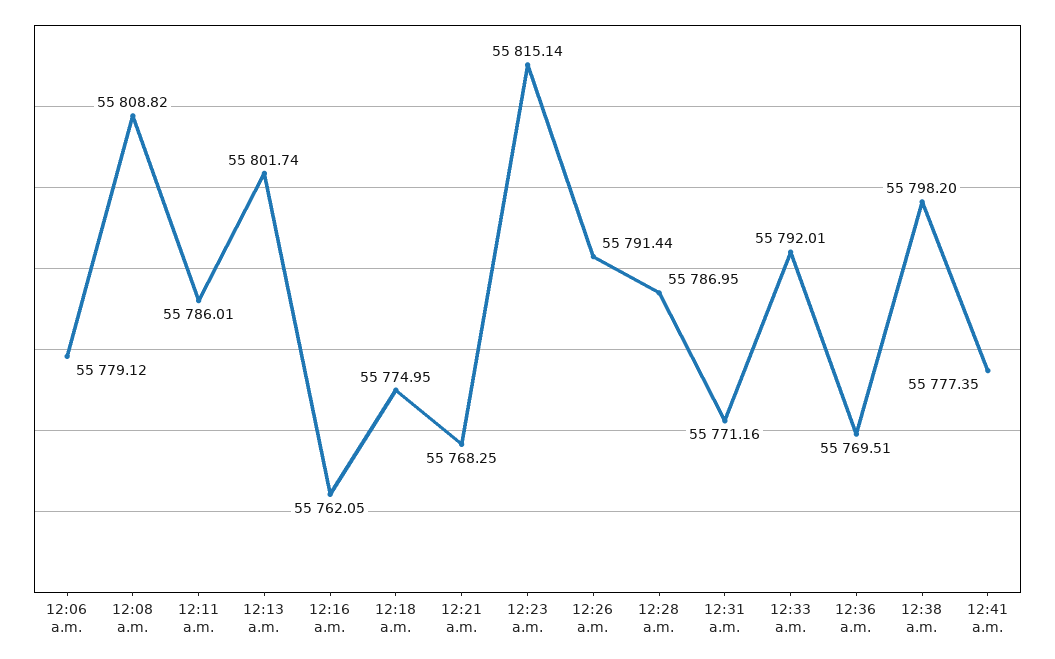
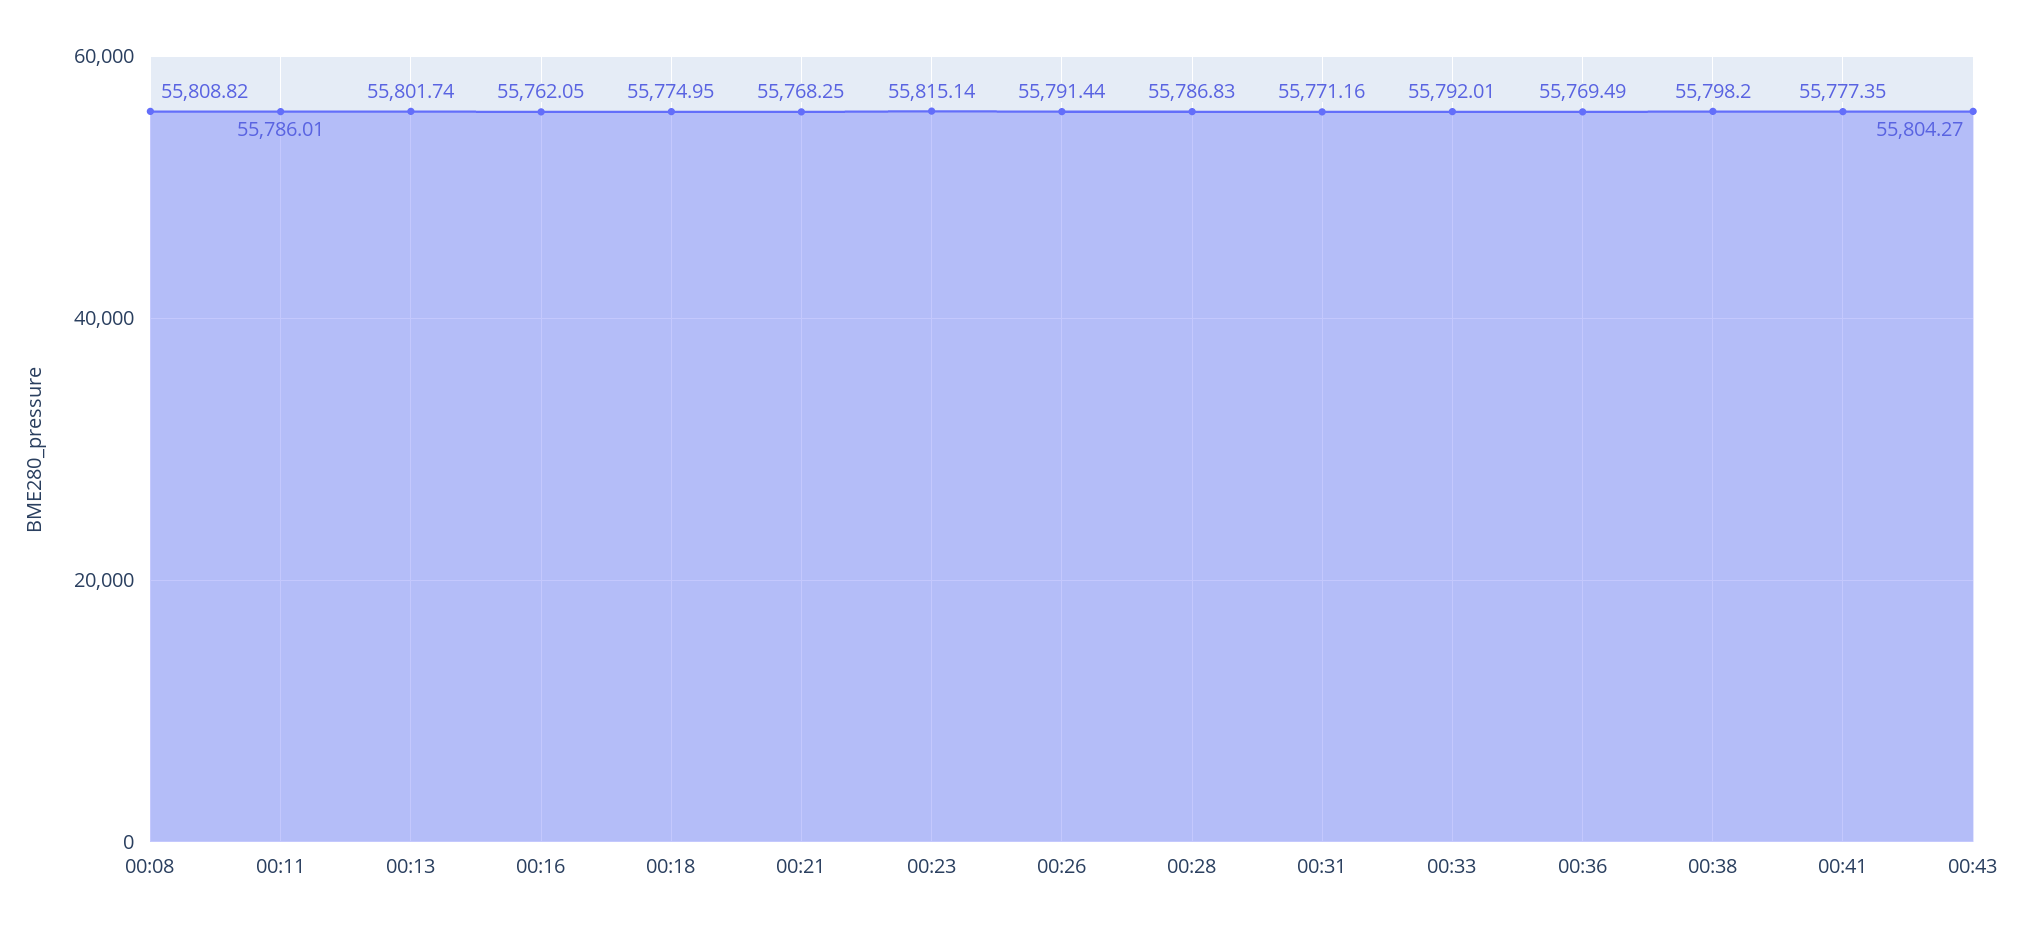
12:06 a.m.: 55779.12 -> none
12:28 a.m.: 55786.95 -> 55786.83
12:36 a.m.: 55769.51 -> 55769.49
00:43: none -> 55804.27

